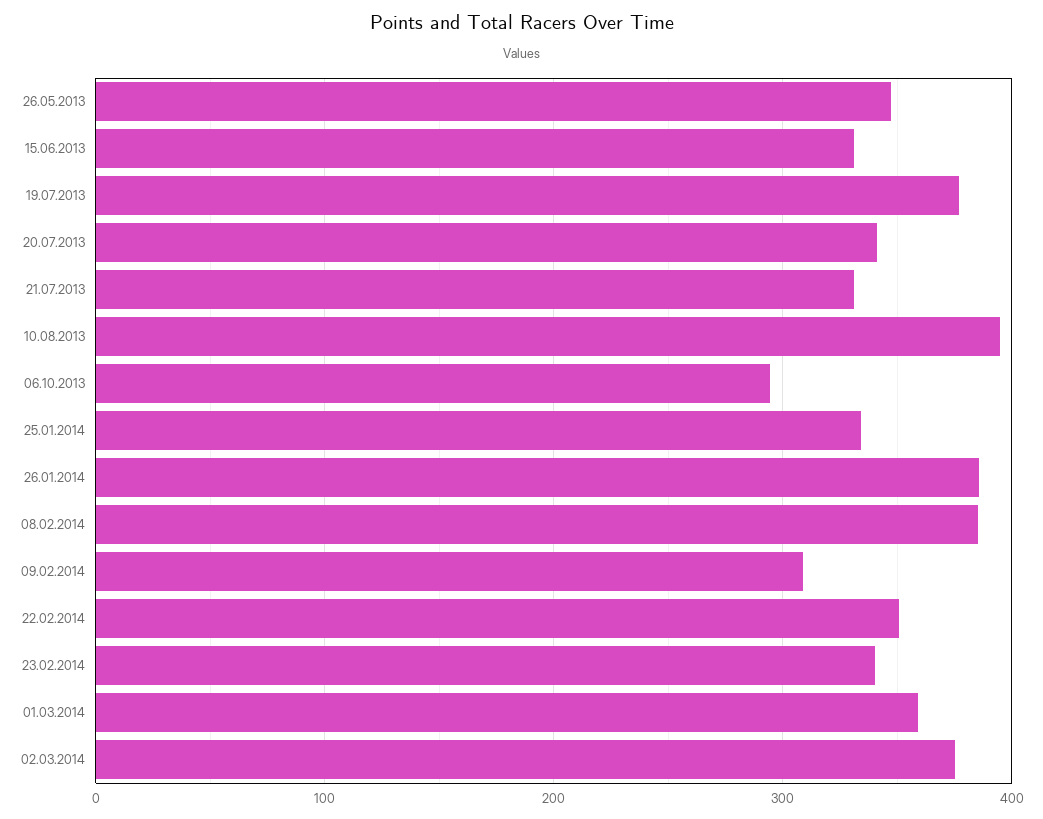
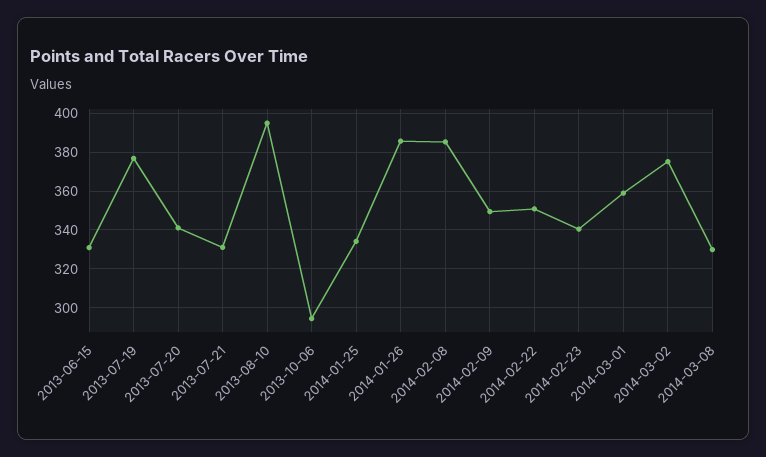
26.05.2013: 350 -> none
09.02.2014: 310 -> 350
2014-03-08: none -> 330

